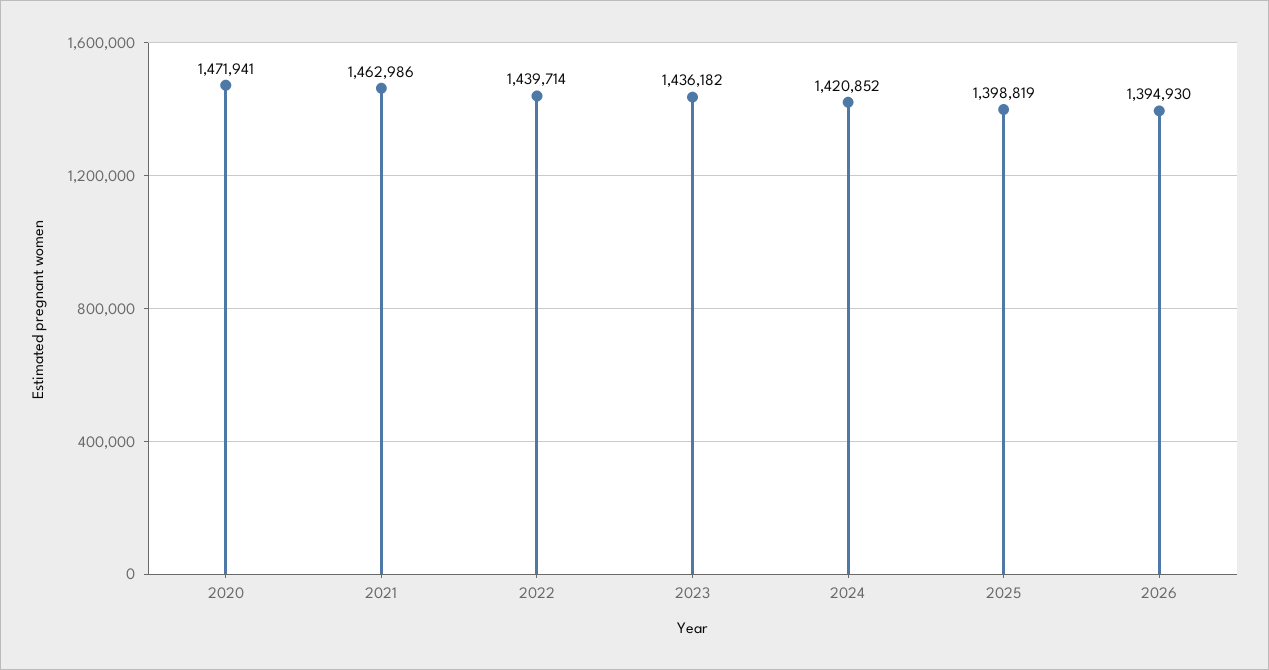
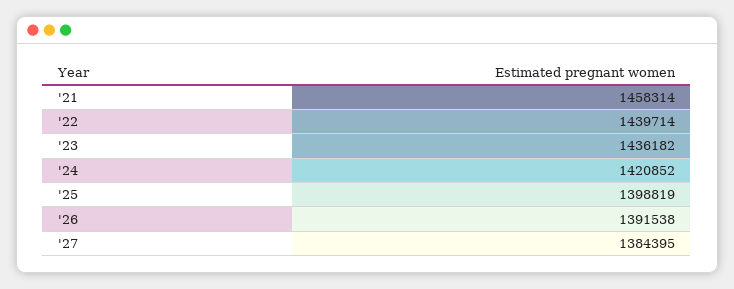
2020: 1471941 -> none
2021: 1462986 -> 1458314
2026: 1394930 -> 1391538
'27: none -> 1384395

